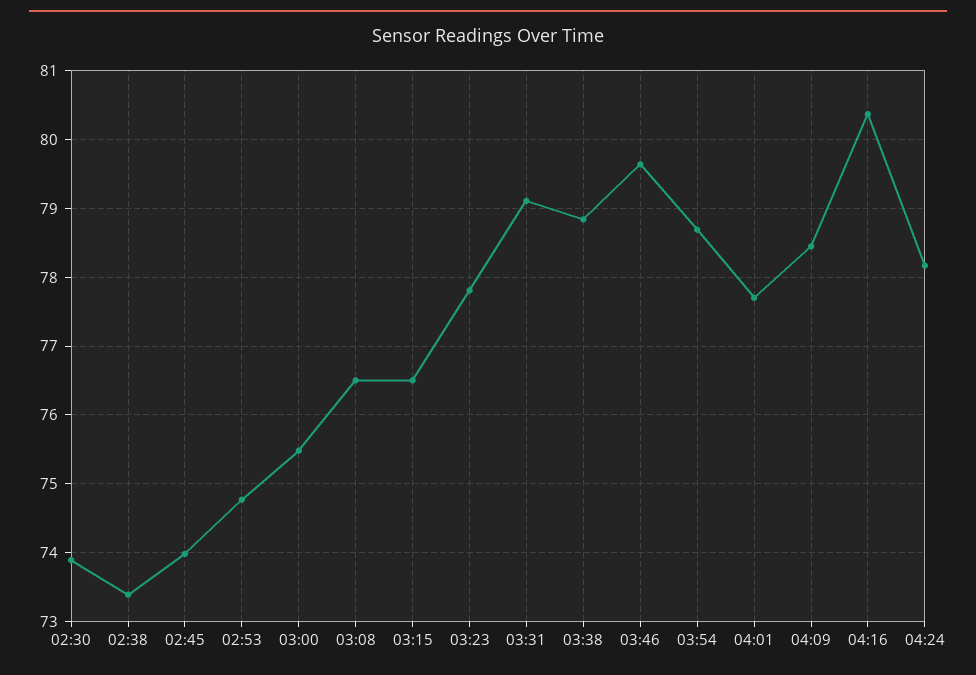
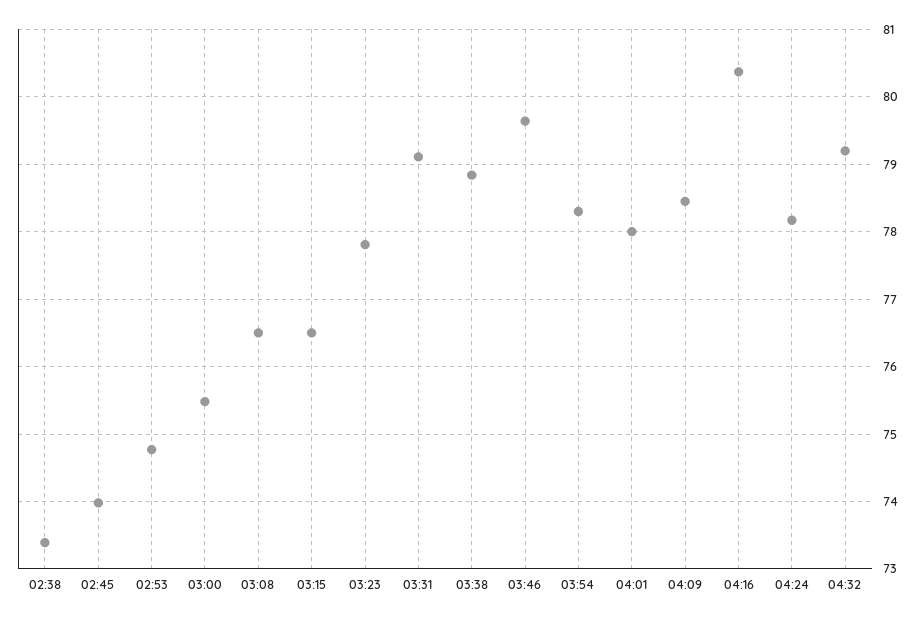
02:30: 73.9 -> none
03:54: 78.7 -> 78.3
04:01: 77.7 -> 78
04:32: none -> 79.2

